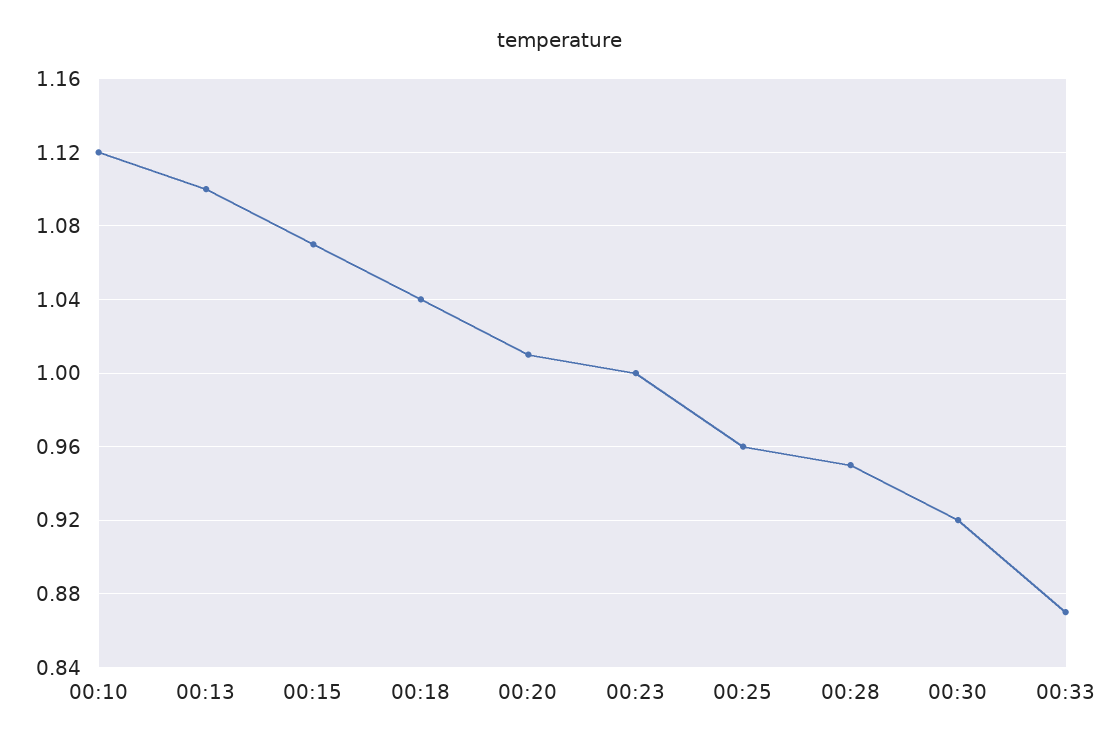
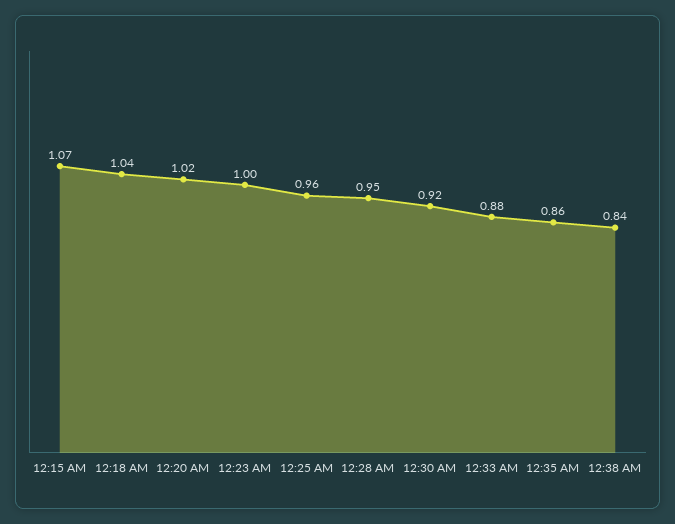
00:10: 1.12 -> none
00:13: 1.1 -> none
00:20: 1.01 -> 1.02
00:33: 0.87 -> 0.88
12:35 AM: none -> 0.86
12:38 AM: none -> 0.84

